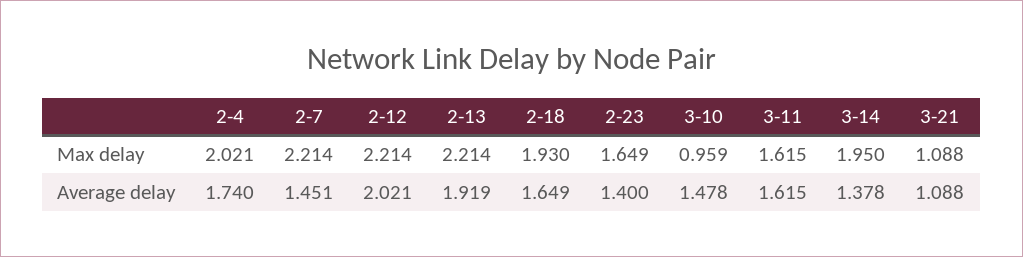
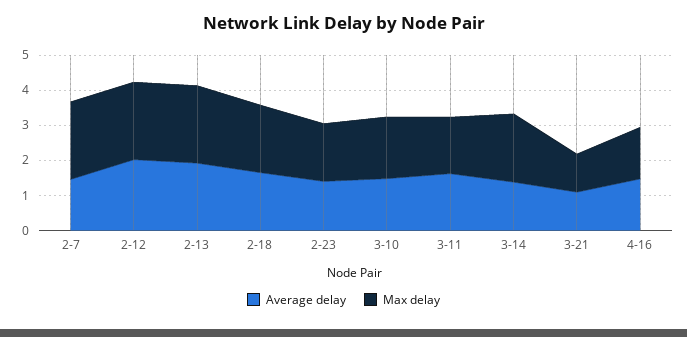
Max delay, 2-4: 2.021 -> none
Max delay, 3-10: 0.959 -> 1.75
Average delay, 2-4: 1.74 -> none
Average delay, 4-16: none -> 1.5
Max delay, 4-16: none -> 1.5

